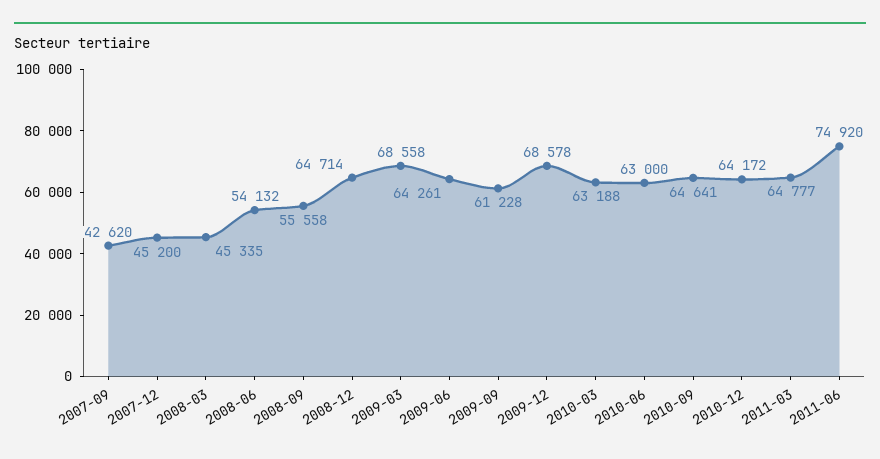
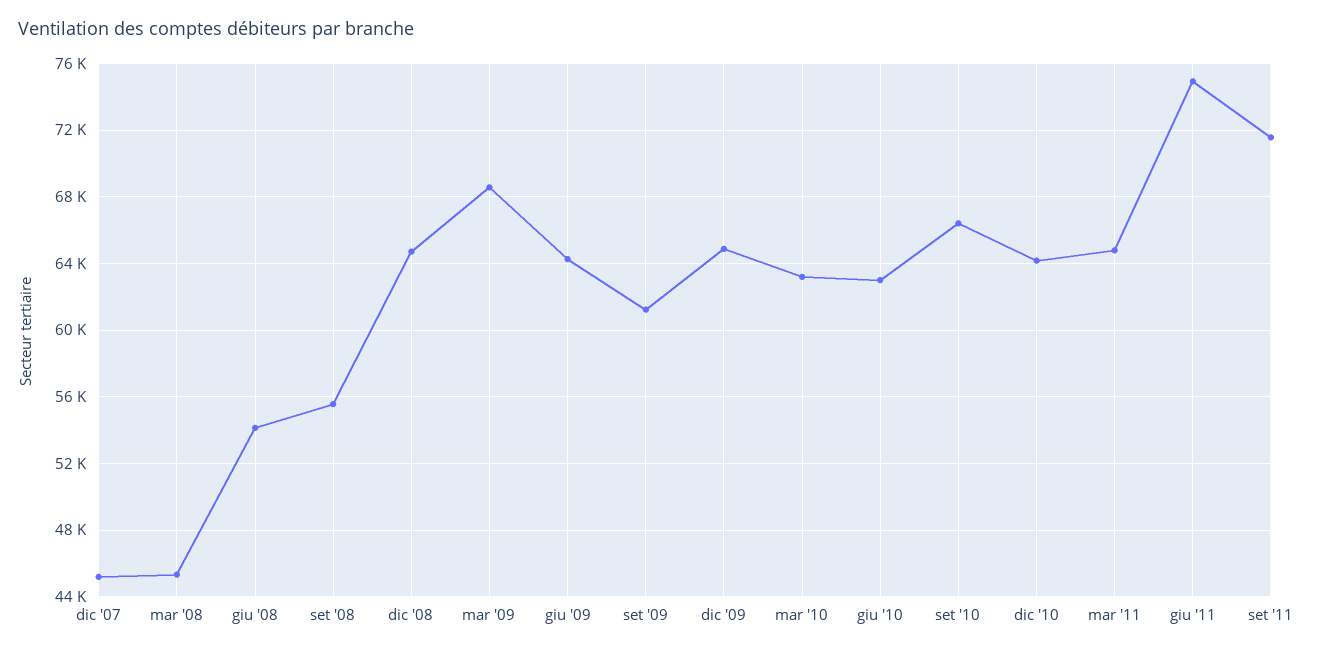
2007-09: 42620 -> none
2009-12: 68578 -> 65000
2010-09: 64641 -> 66500
set '11: none -> 71500

